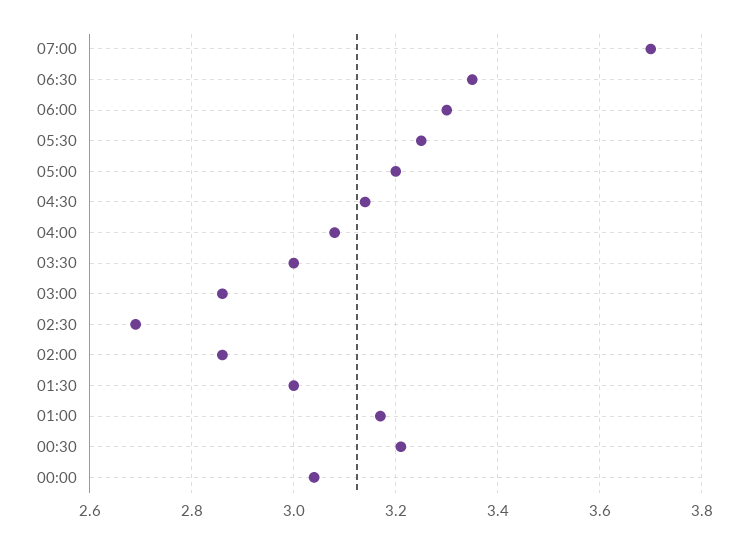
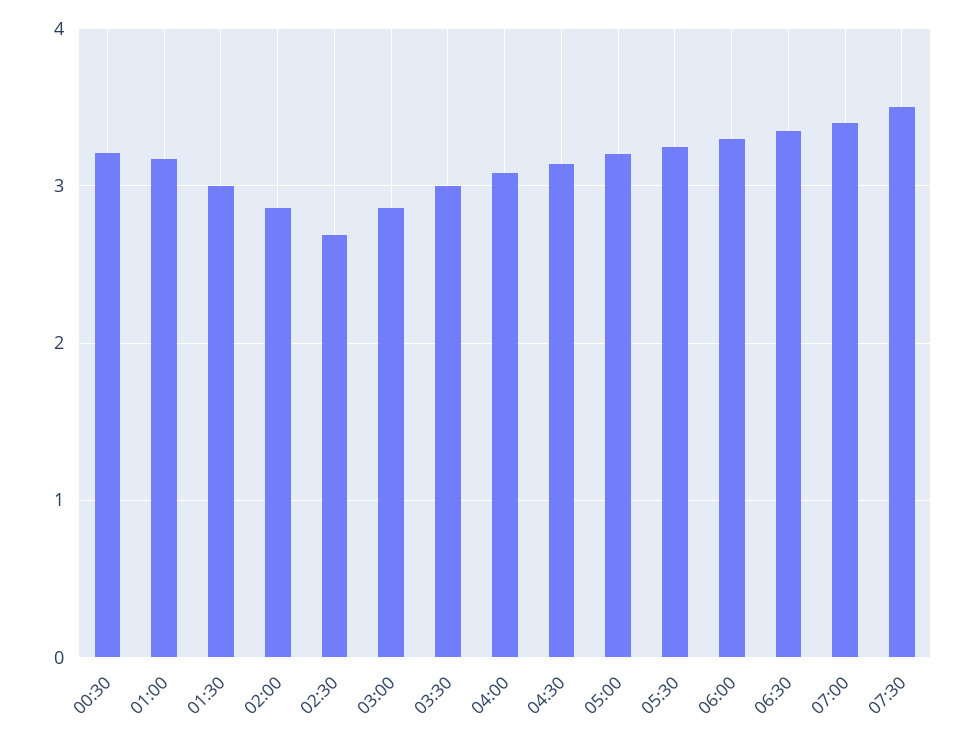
07:00: 3.7 -> 3.4
00:00: 3.05 -> none
07:30: none -> 3.5

